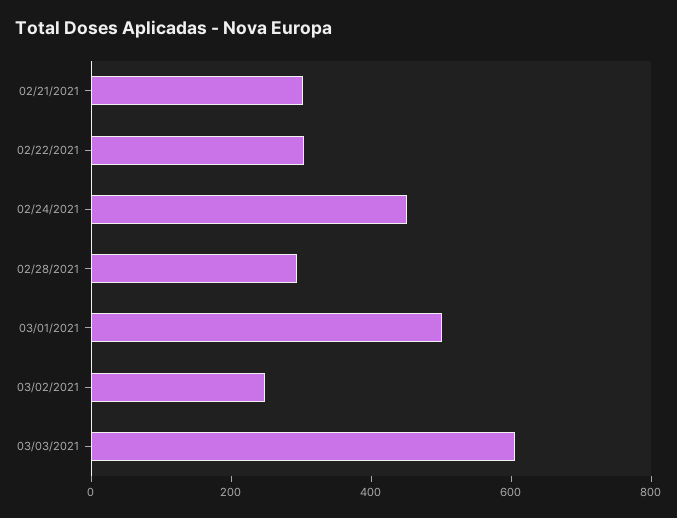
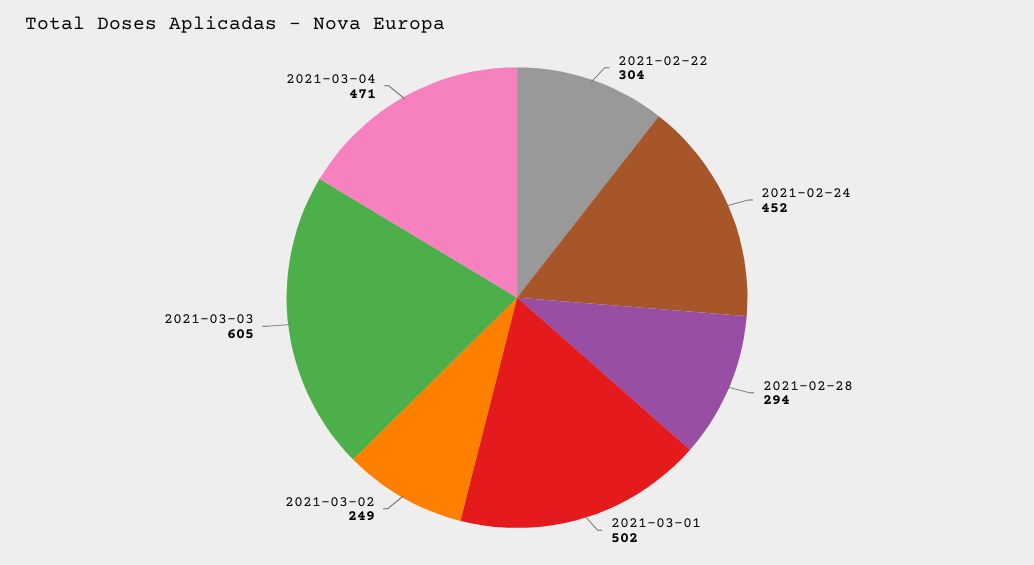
02/21/2021: 300 -> none
2021-03-04: none -> 471

